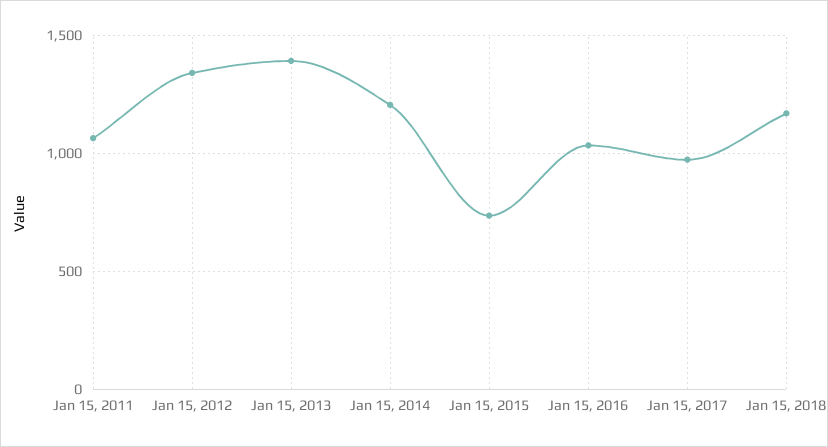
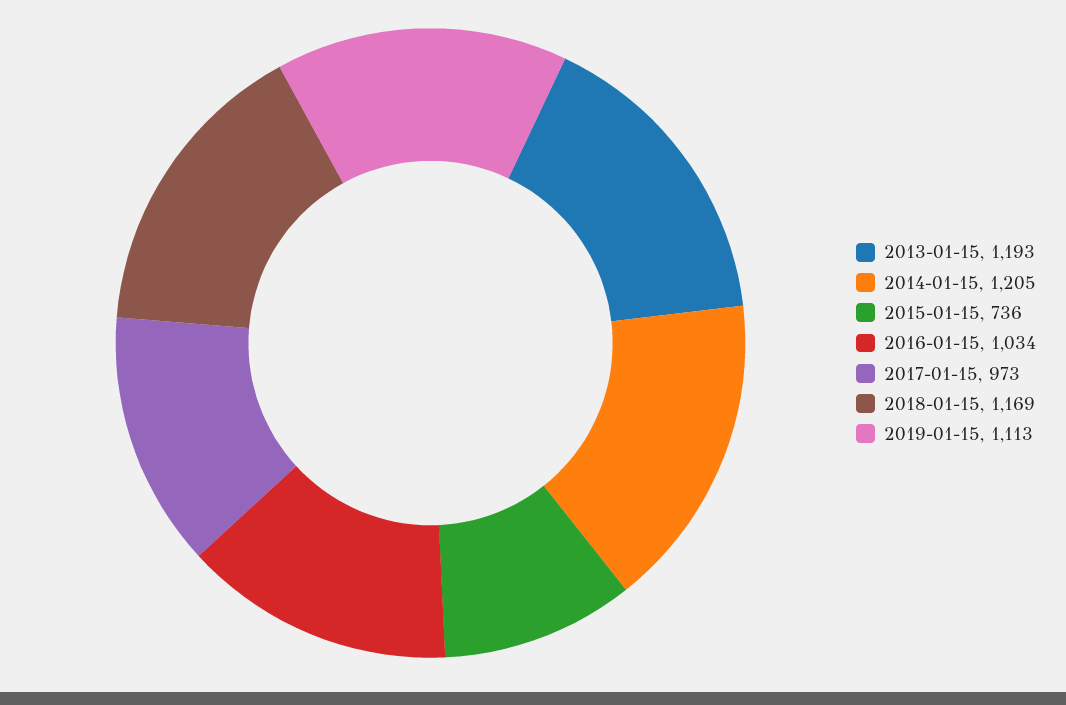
Jan 15, 2011: 1050 -> none
Jan 15, 2012: 1350 -> none
Jan 15, 2013: 1400 -> 1193
2019-01-15: none -> 1113

